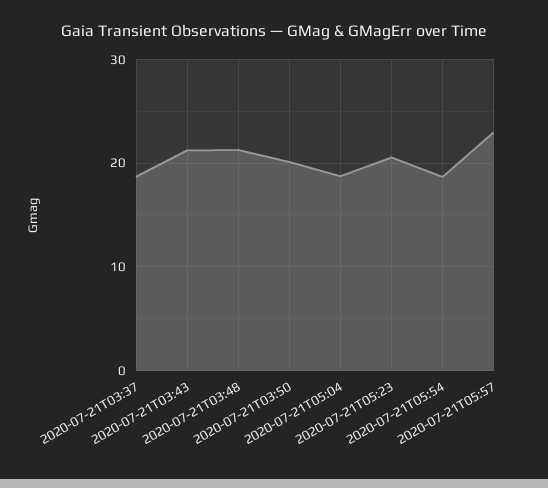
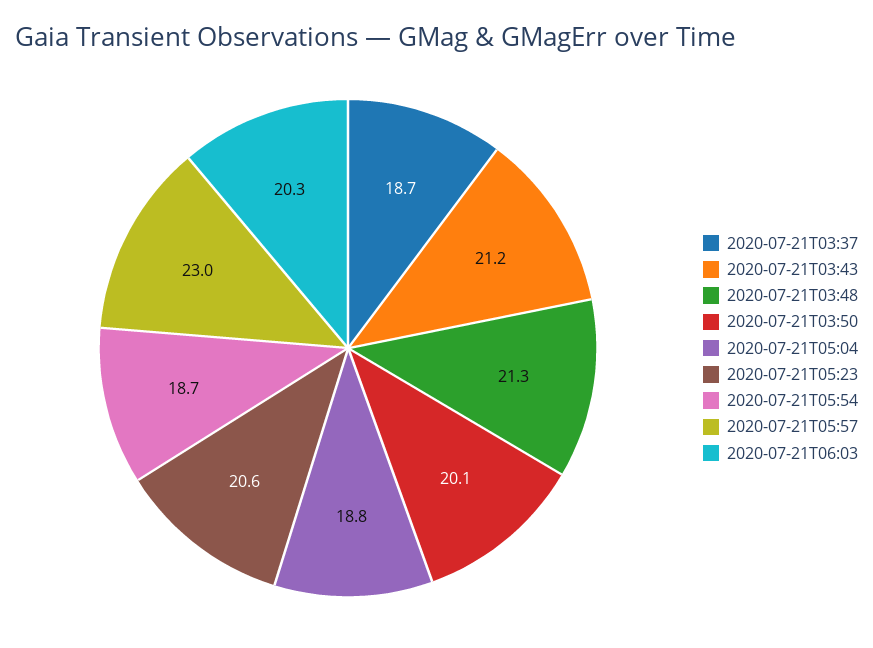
2020-07-21T06:03: none -> 20.3

